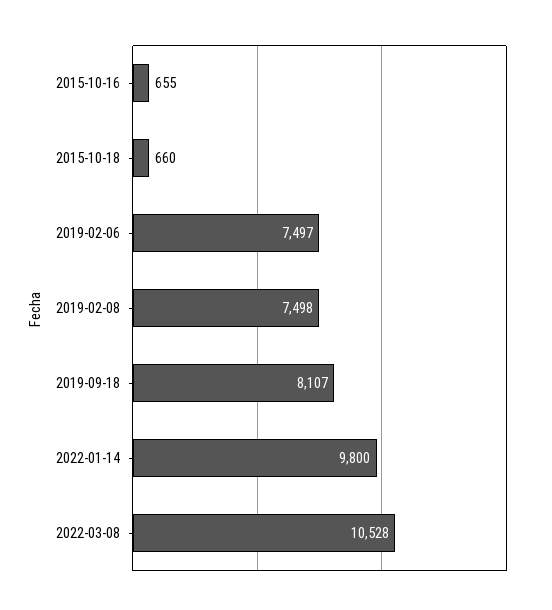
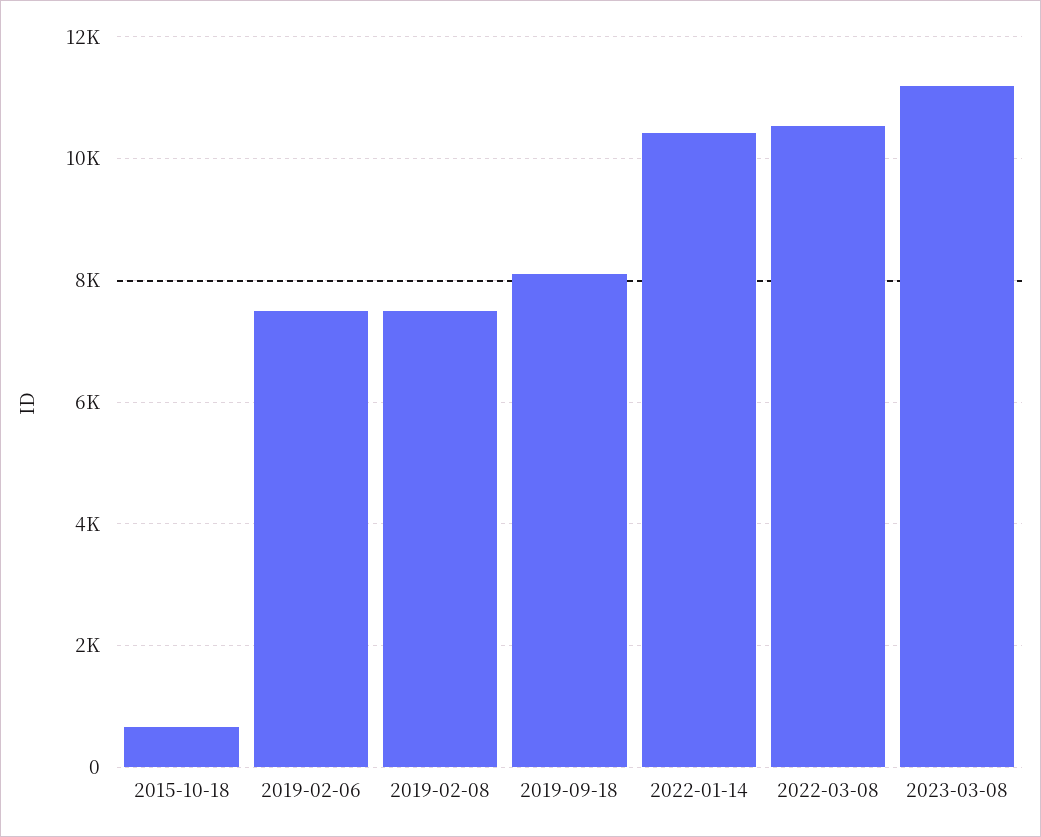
2015-10-16: 655 -> none
2022-01-14: 9800 -> 10400
2023-03-08: none -> 11200

